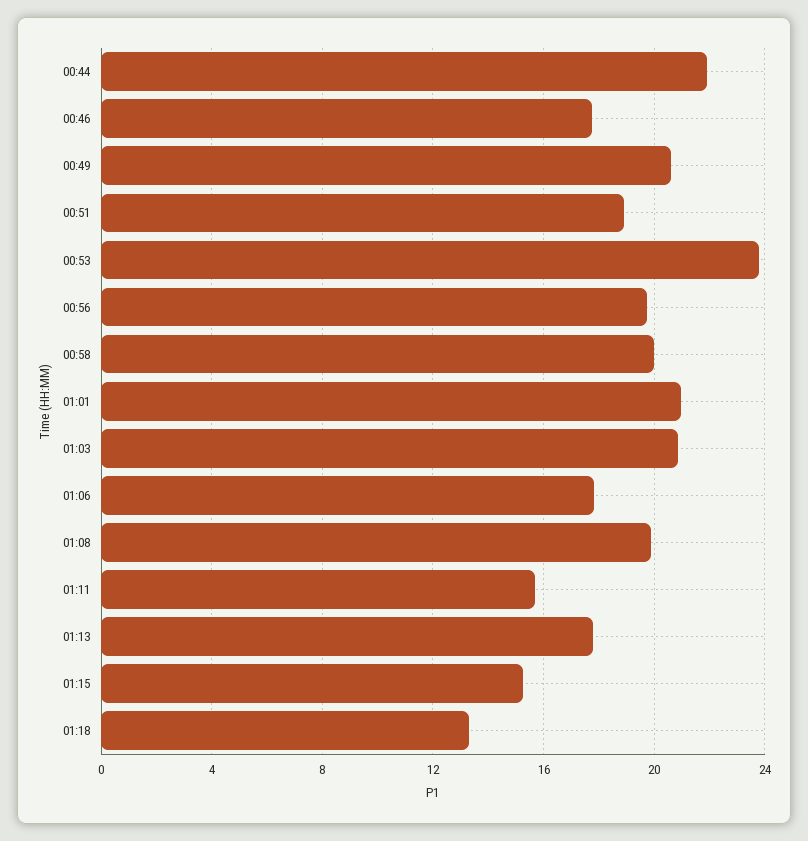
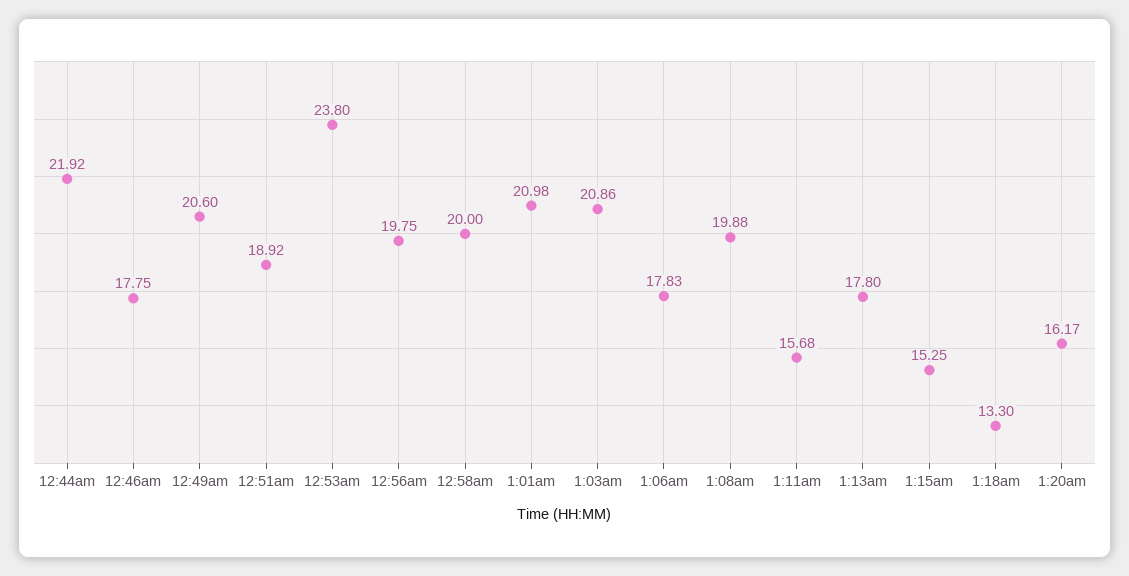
1:20am: none -> 16.17

